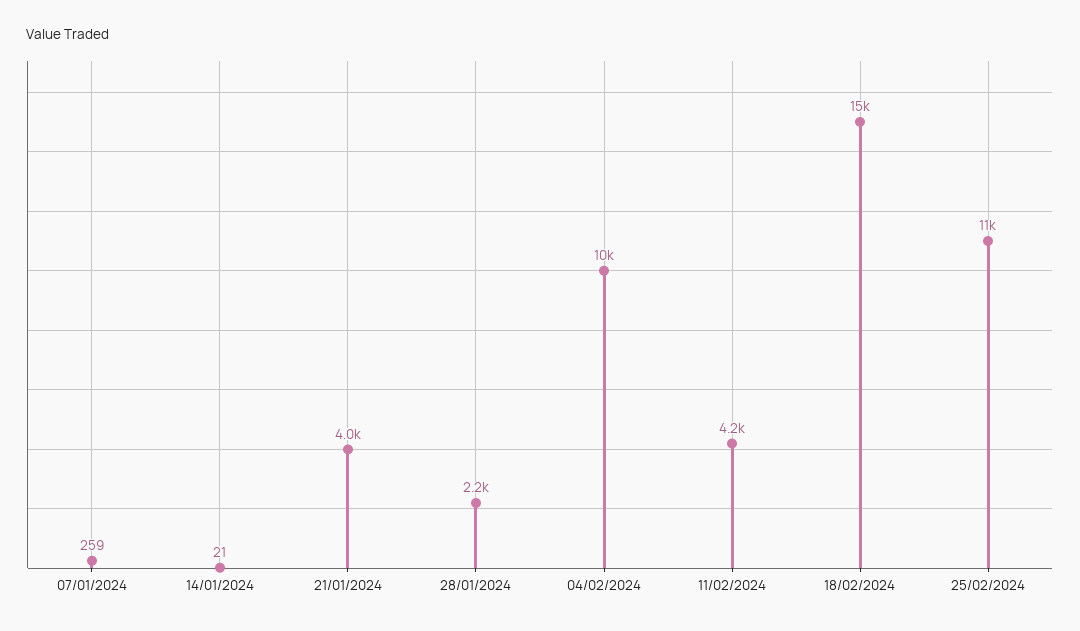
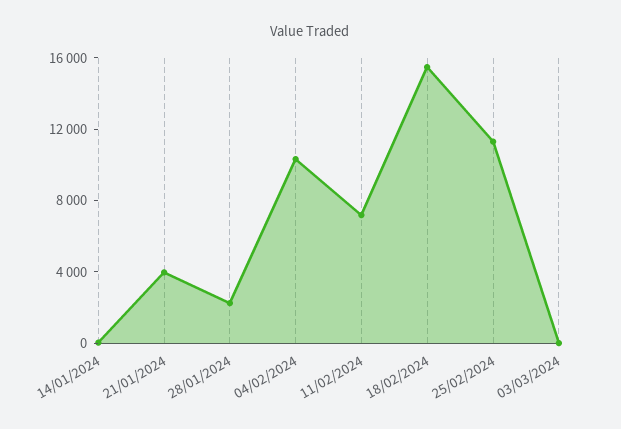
07/01/2024: 259 -> none
11/02/2024: 4200 -> 7000
03/03/2024: none -> 0

